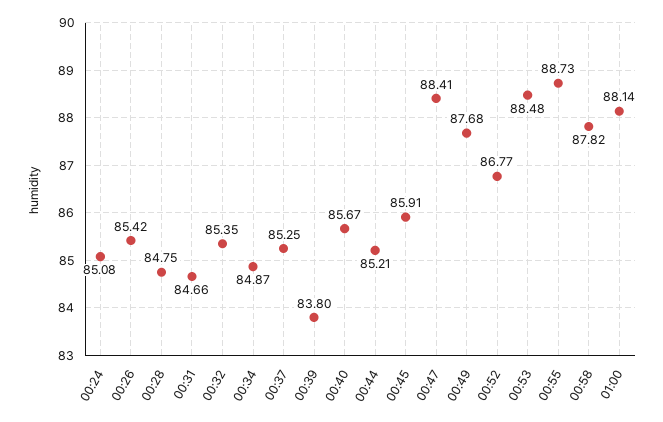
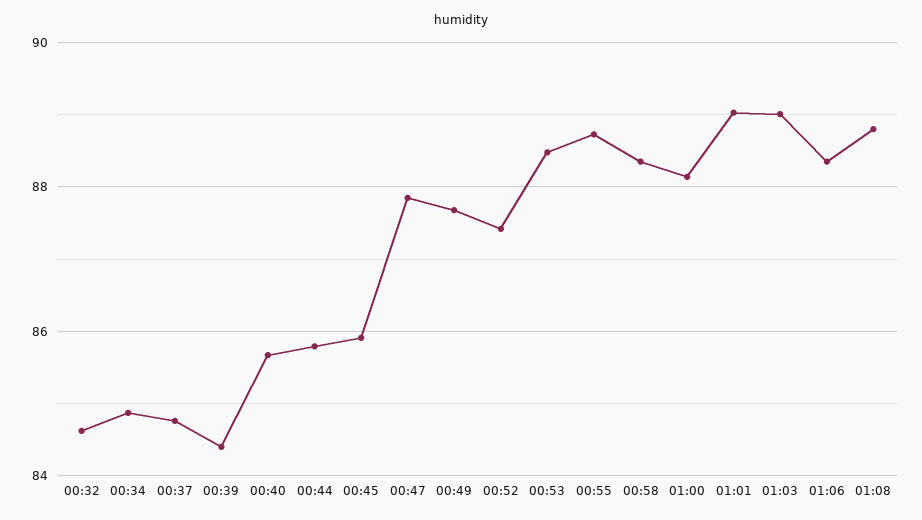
00:24: 85.08 -> none
00:26: 85.42 -> none
00:28: 84.75 -> none
00:31: 84.66 -> none
00:32: 85.35 -> 84.6
00:37: 85.25 -> 84.8
00:39: 83.8 -> 84.4
00:44: 85.21 -> 85.8
00:47: 88.41 -> 87.8
00:52: 86.77 -> 87.4
00:58: 87.82 -> 88.4
01:01: none -> 89
01:03: none -> 89
01:06: none -> 88.4
01:08: none -> 88.8

